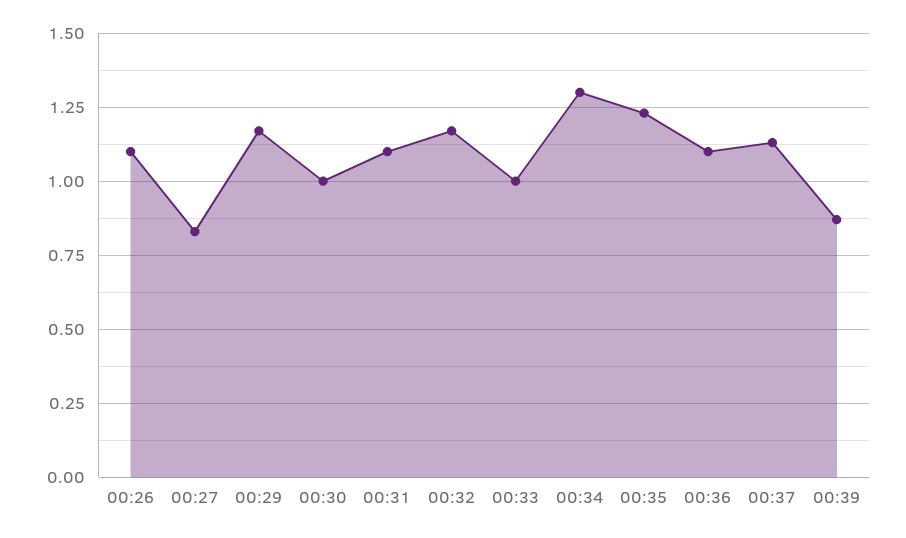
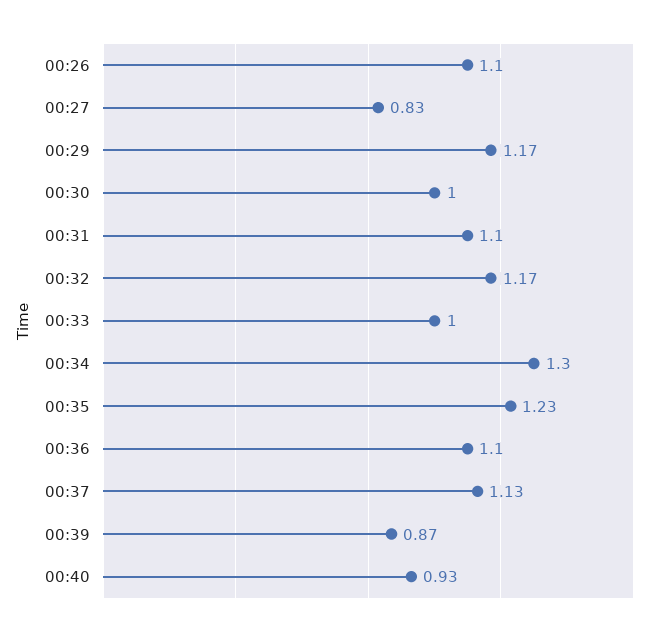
00:40: none -> 0.93

